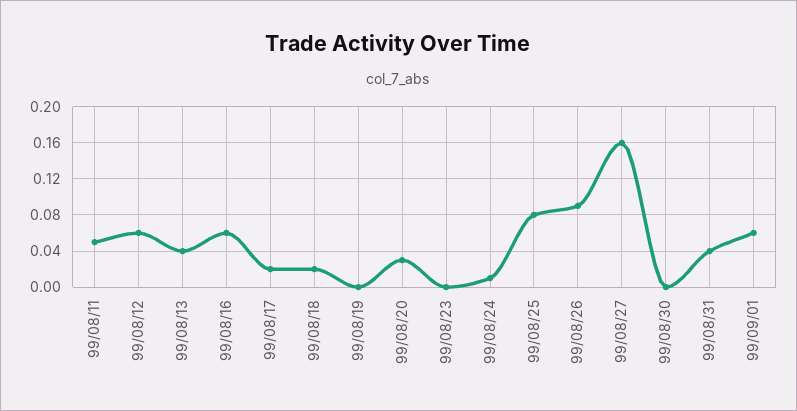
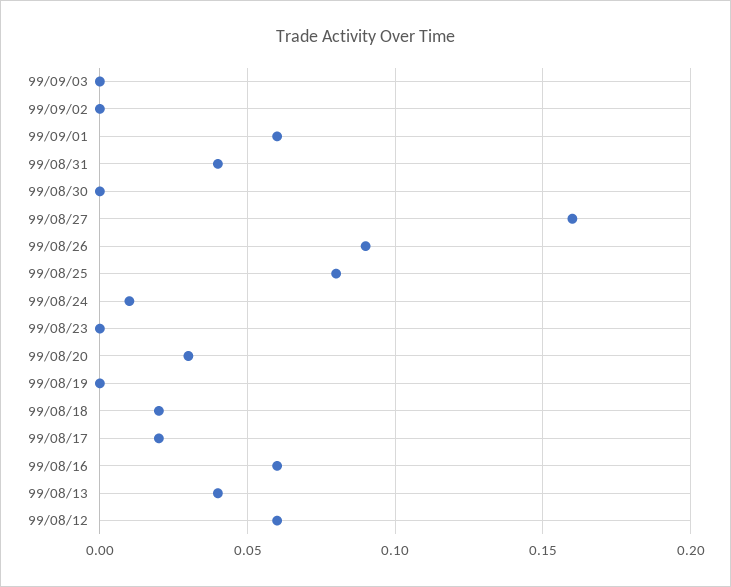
99/08/11: 0.05 -> none
99/09/03: none -> 0
99/09/02: none -> 0

